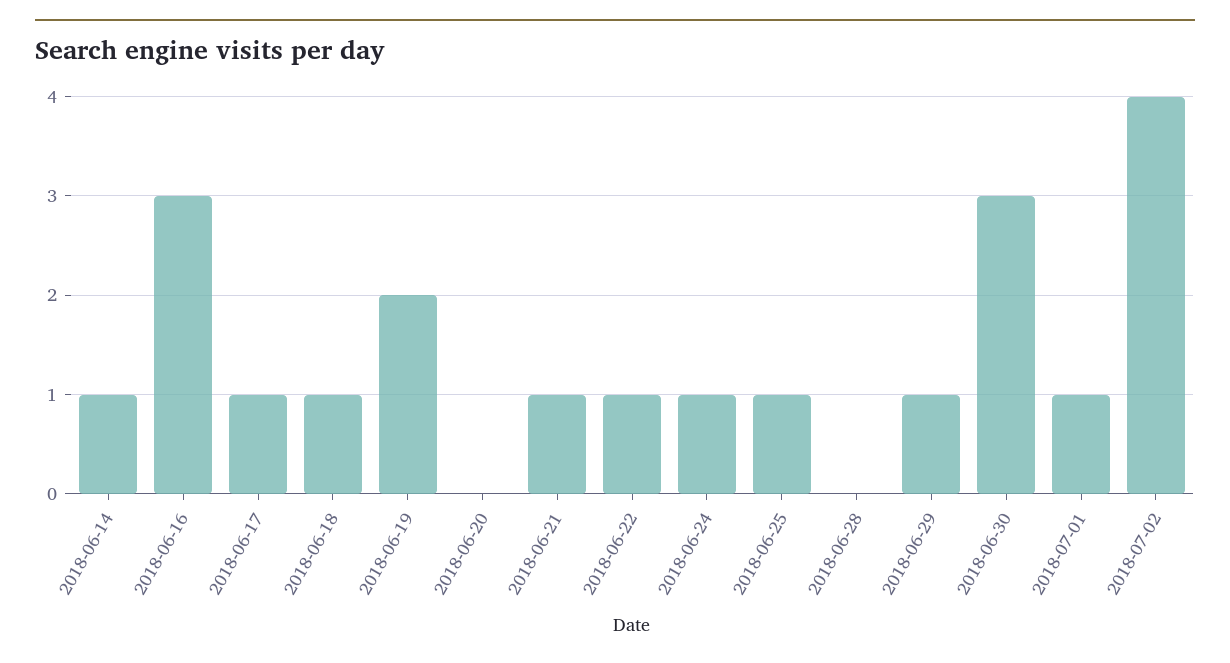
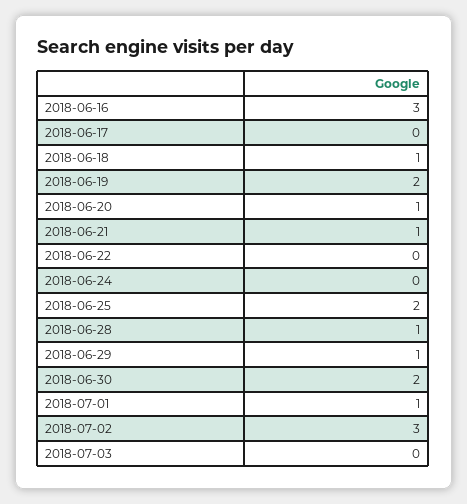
2018-06-14: 1 -> none
2018-06-17: 1 -> 0
2018-06-20: 0 -> 1
2018-06-22: 1 -> 0
2018-06-24: 1 -> 0
2018-06-25: 1 -> 2
2018-06-28: 0 -> 1
2018-06-30: 3 -> 2
2018-07-02: 4 -> 3
2018-07-03: none -> 0

